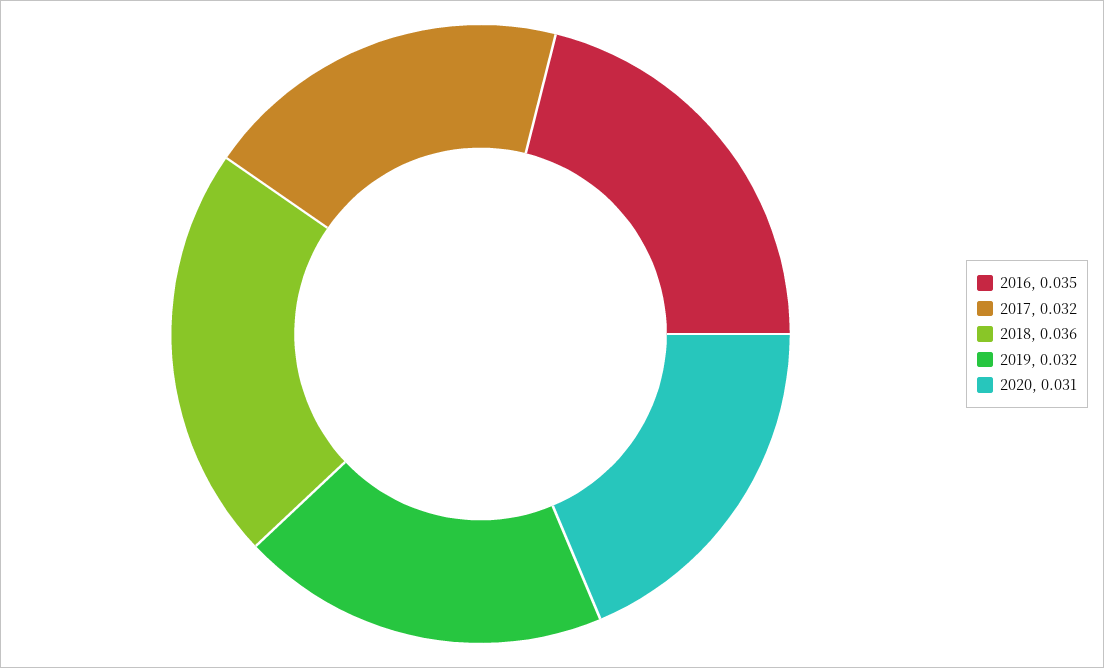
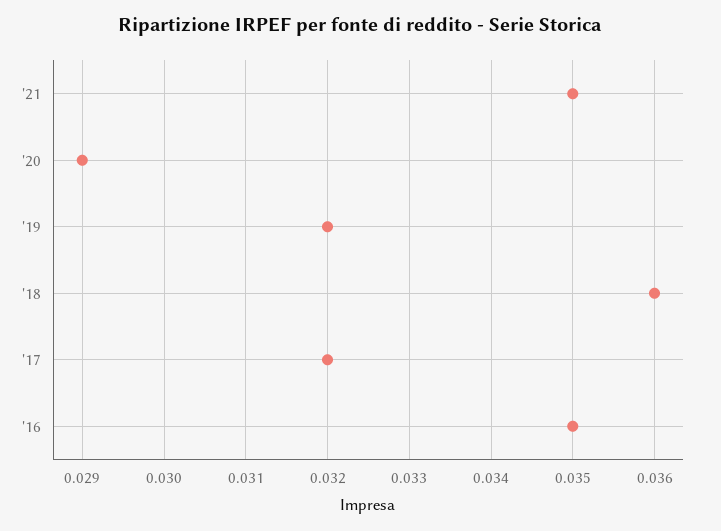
2020: 0.031 -> 0.029
'21: none -> 0.035

